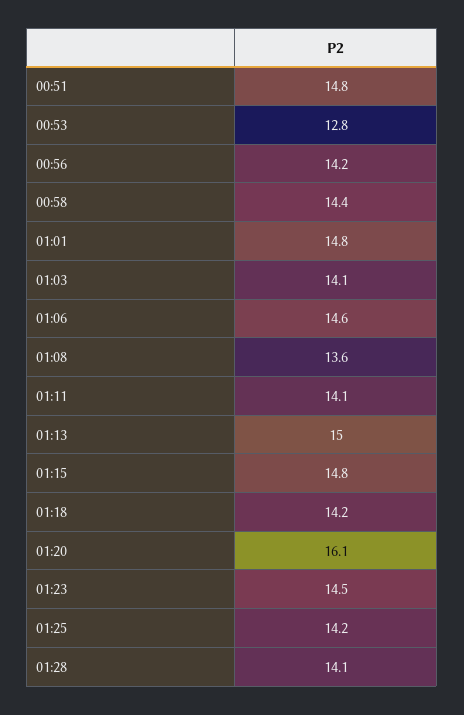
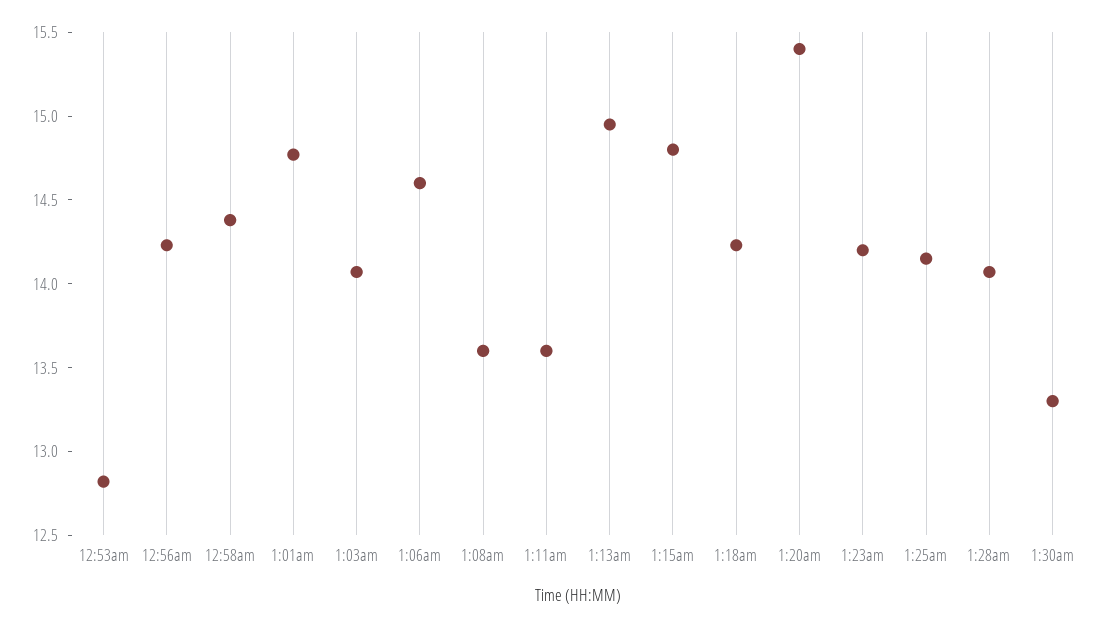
00:51: 14.8 -> none
01:11: 14.1 -> 13.6
01:20: 16.1 -> 15.4
01:23: 14.5 -> 14.2
1:30am: none -> 13.3

